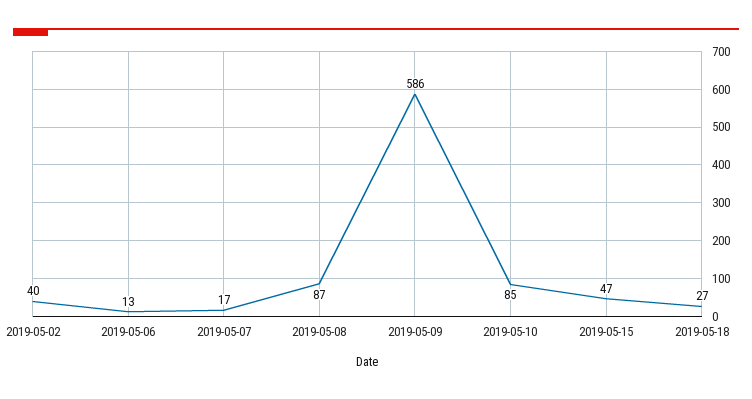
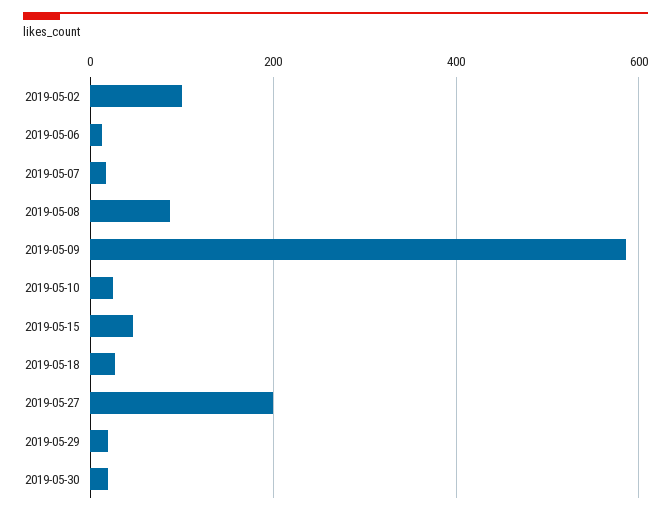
2019-05-02: 40 -> 100
2019-05-10: 85 -> 20
2019-05-27: none -> 200
2019-05-29: none -> 20
2019-05-30: none -> 20

